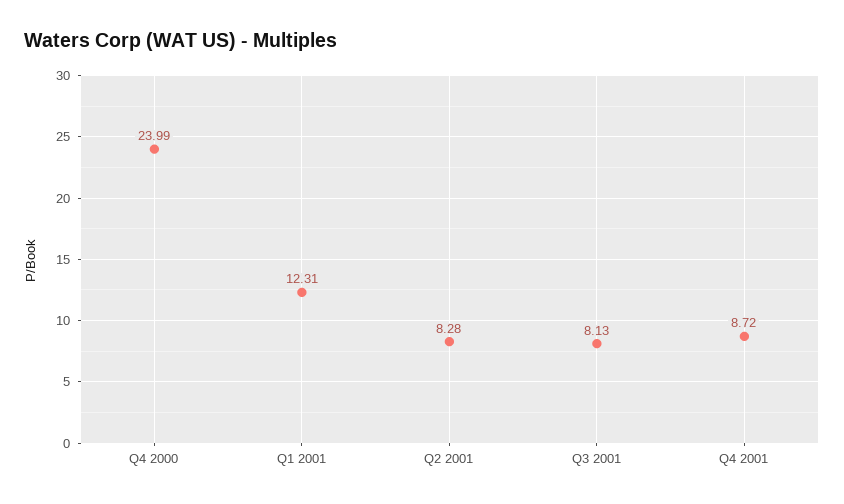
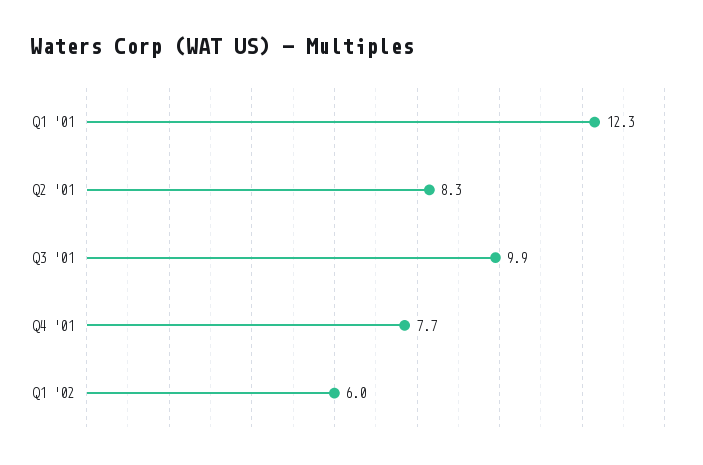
Q4 2000: 23.99 -> none
Q3 2001: 8.13 -> 9.9
Q4 2001: 8.72 -> 7.7
Q1 '02: none -> 6

